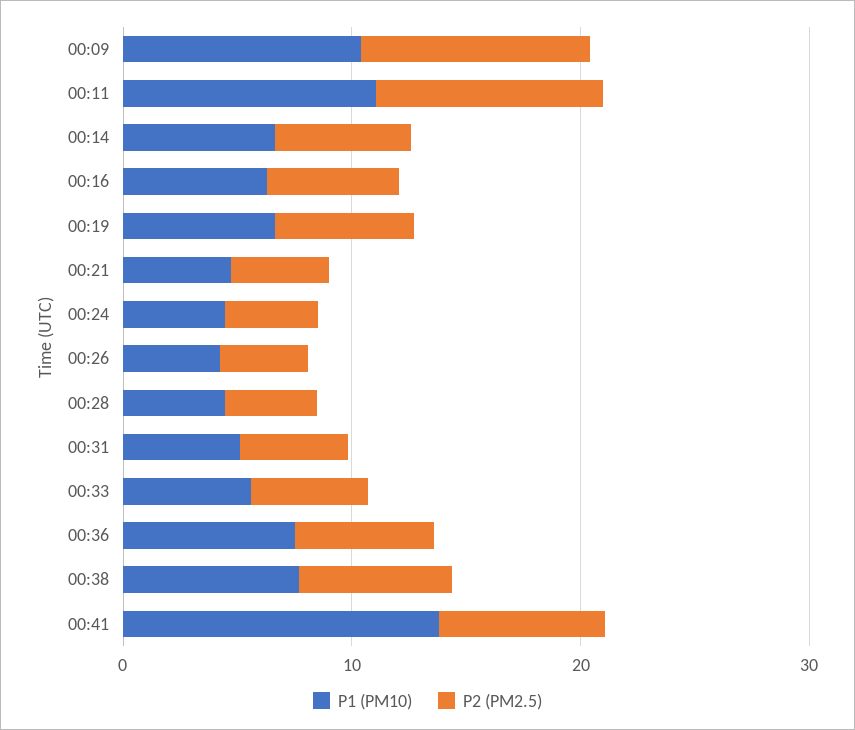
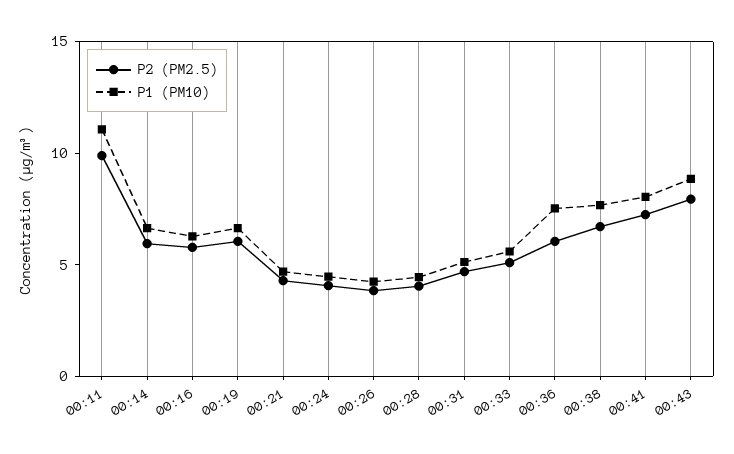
P1 (PM10), 00:09: 10 -> none
P2 (PM2.5), 00:09: 10 -> none
P1 (PM10), 00:41: 14 -> 8
P2 (PM2.5), 00:43: none -> 8
P1 (PM10), 00:43: none -> 9

